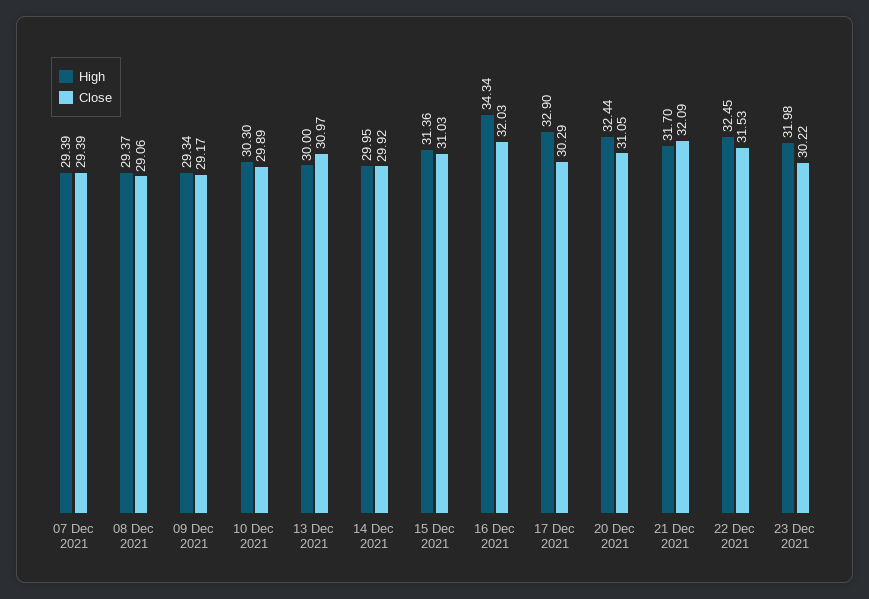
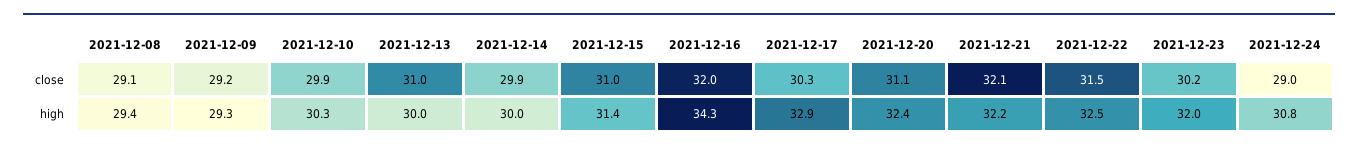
High, 07 Dec 2021: 29.39 -> none
Close, 07 Dec 2021: 29.39 -> none
High, 21 Dec 2021: 31.7 -> 32.2
Close, 2021-12-24: none -> 29
High, 2021-12-24: none -> 30.8

